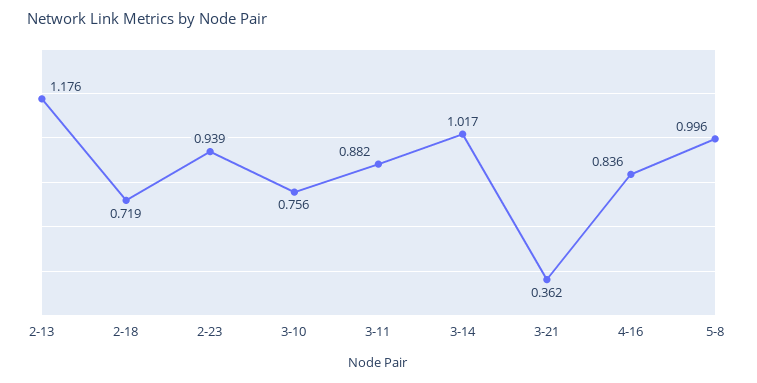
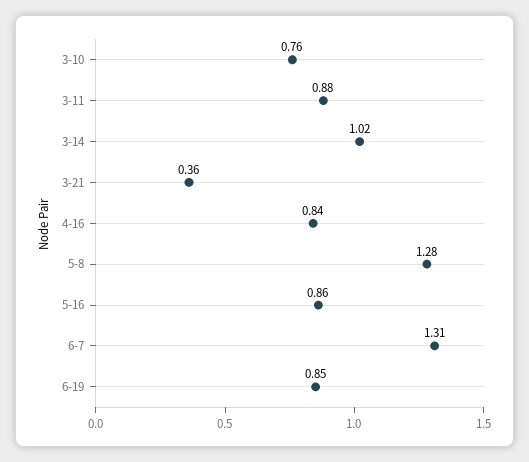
2-13: 1.176 -> none
2-18: 0.719 -> none
2-23: 0.939 -> none
5-8: 0.996 -> 1.28
5-16: none -> 0.86
6-7: none -> 1.31
6-19: none -> 0.85

